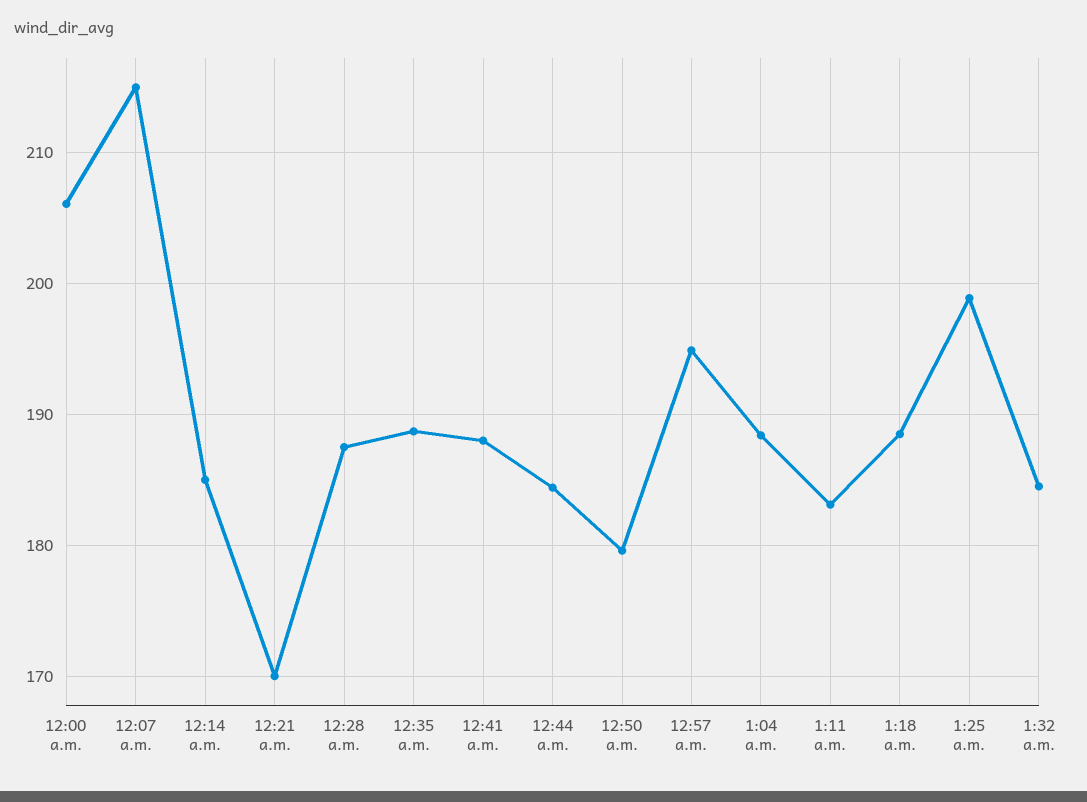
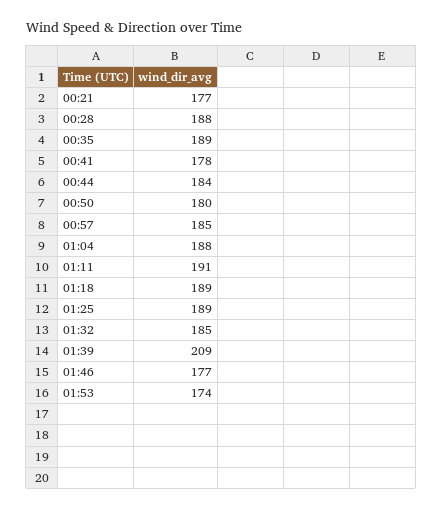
12:00 a.m.: 206 -> none
12:07 a.m.: 215 -> none
12:14 a.m.: 185 -> none
12:21 a.m.: 170 -> 177
12:41 a.m.: 188 -> 178
12:57 a.m.: 195 -> 185
1:11 a.m.: 183 -> 191
1:25 a.m.: 199 -> 189
01:39: none -> 209
01:46: none -> 177
01:53: none -> 174

